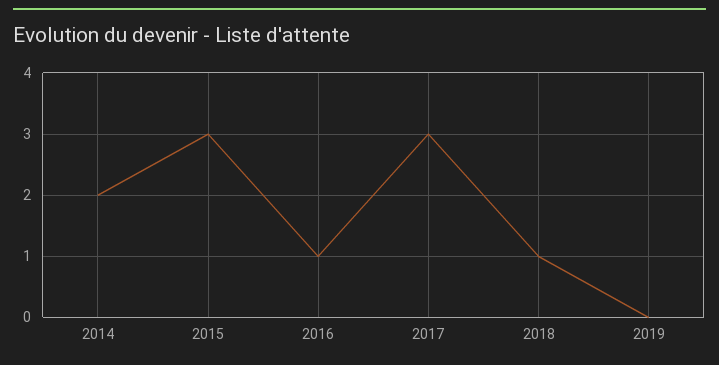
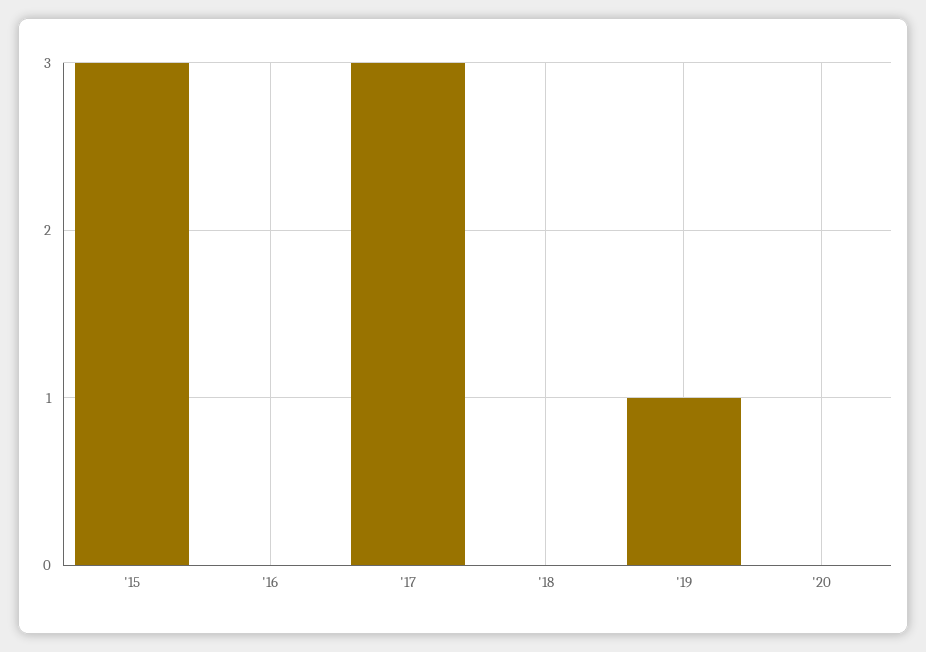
2014: 2 -> none
2016: 1 -> 0
2018: 1 -> 0
2019: 0 -> 1
'20: none -> 0

